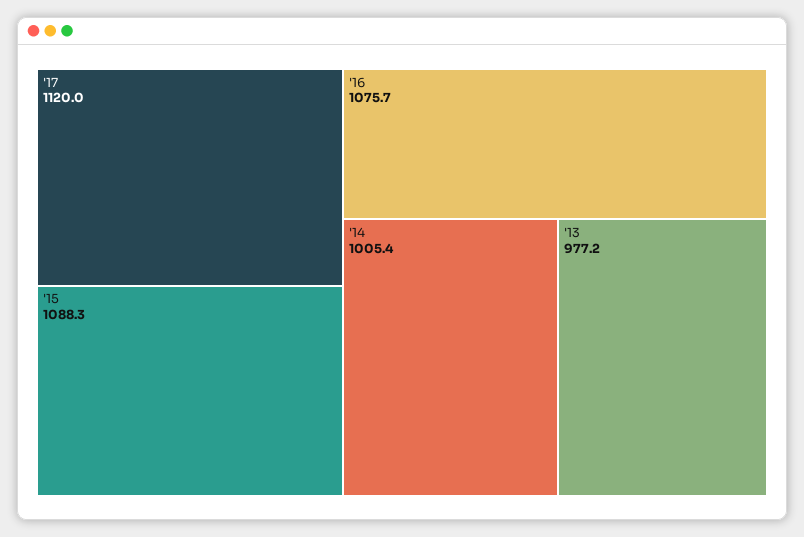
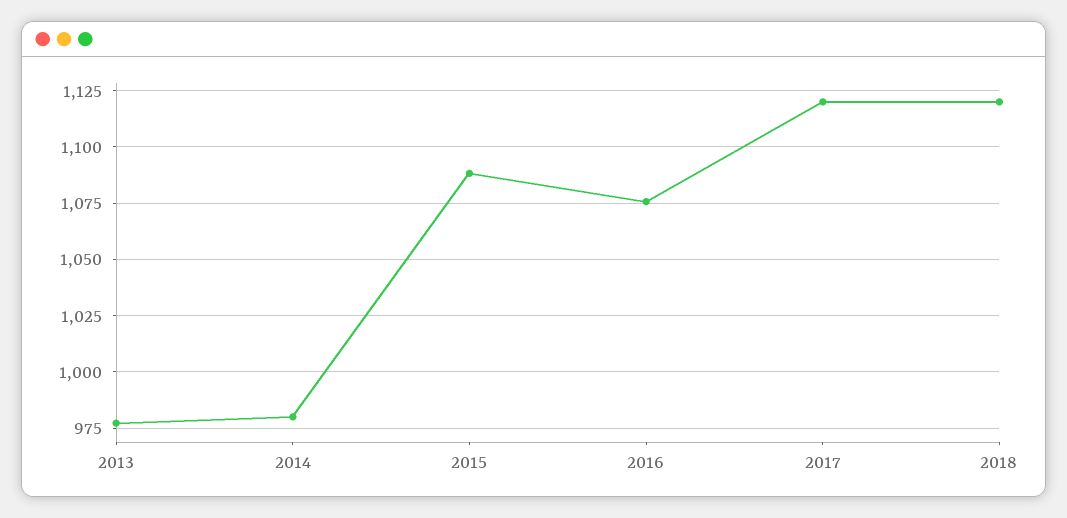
'14: 1005.4 -> 980
2018: none -> 1120

